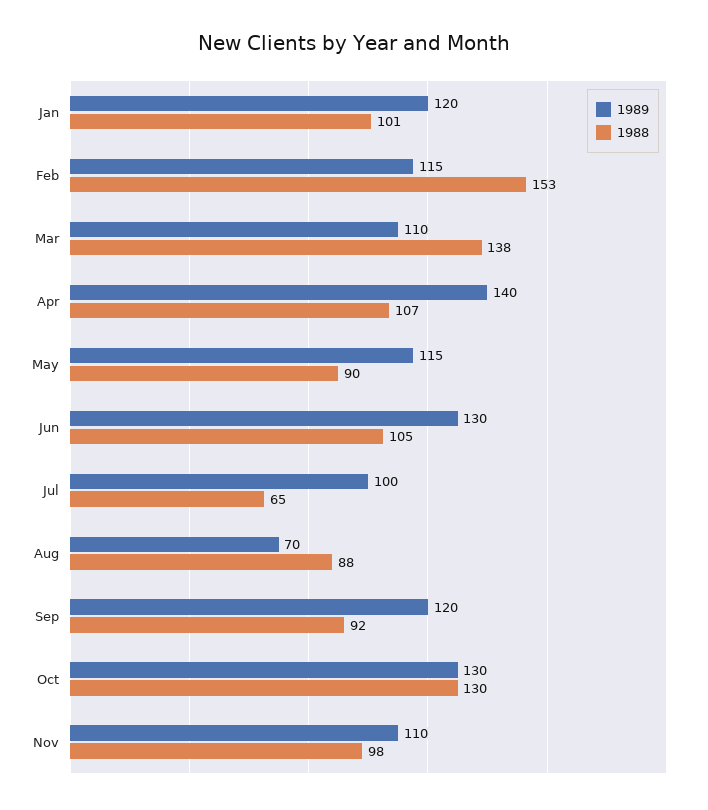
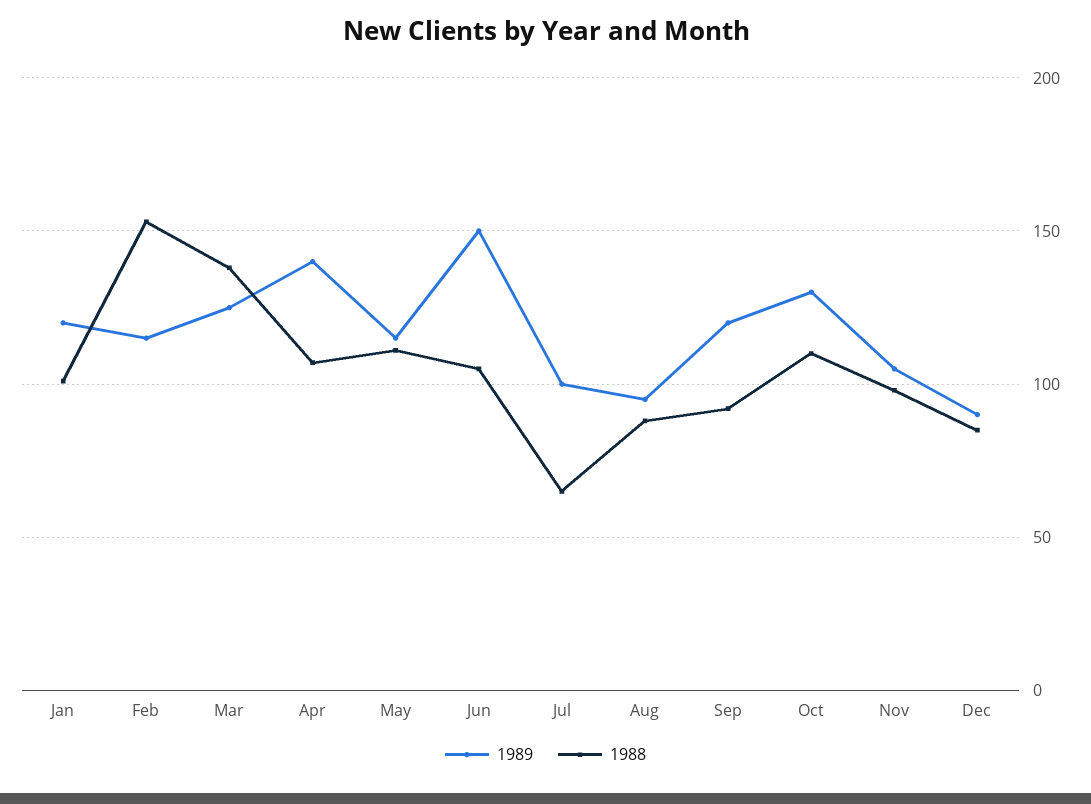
1989, Mar: 110 -> 125
1988, May: 90 -> 110
1989, Jun: 130 -> 150
1989, Aug: 70 -> 95
1988, Oct: 130 -> 110
1989, Nov: 110 -> 105
1989, Dec: none -> 90
1988, Dec: none -> 85

